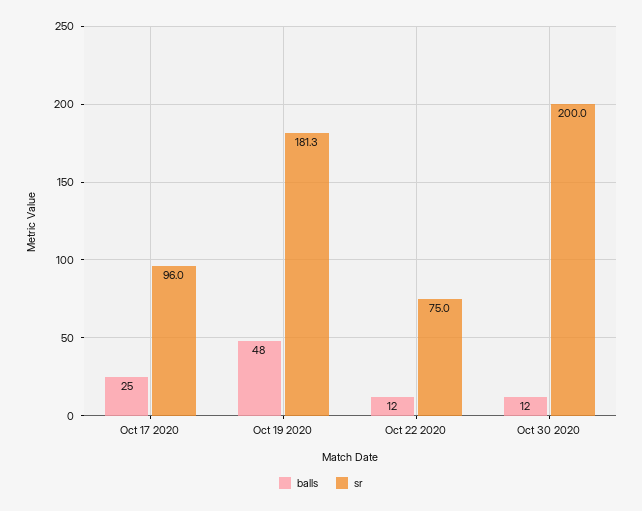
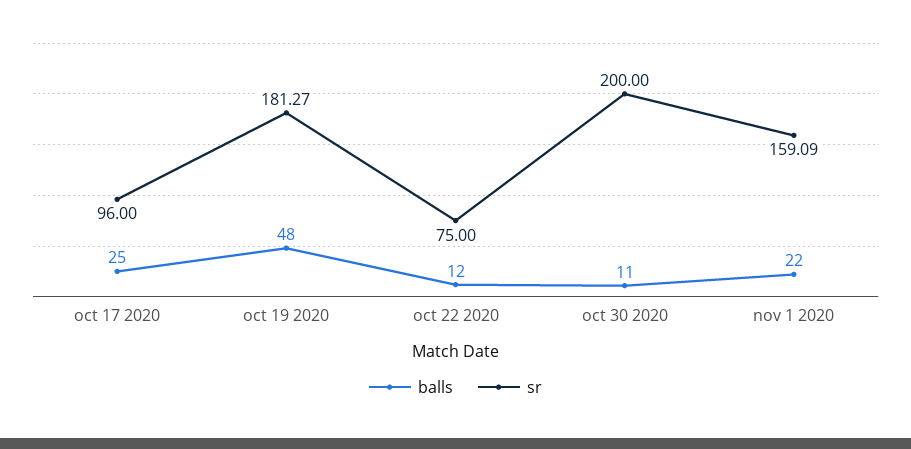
balls, Oct 30 2020: 12 -> 11
balls, nov 1 2020: none -> 22
sr, nov 1 2020: none -> 159.09

